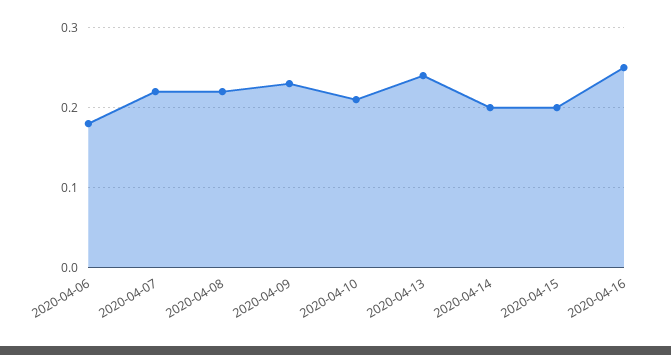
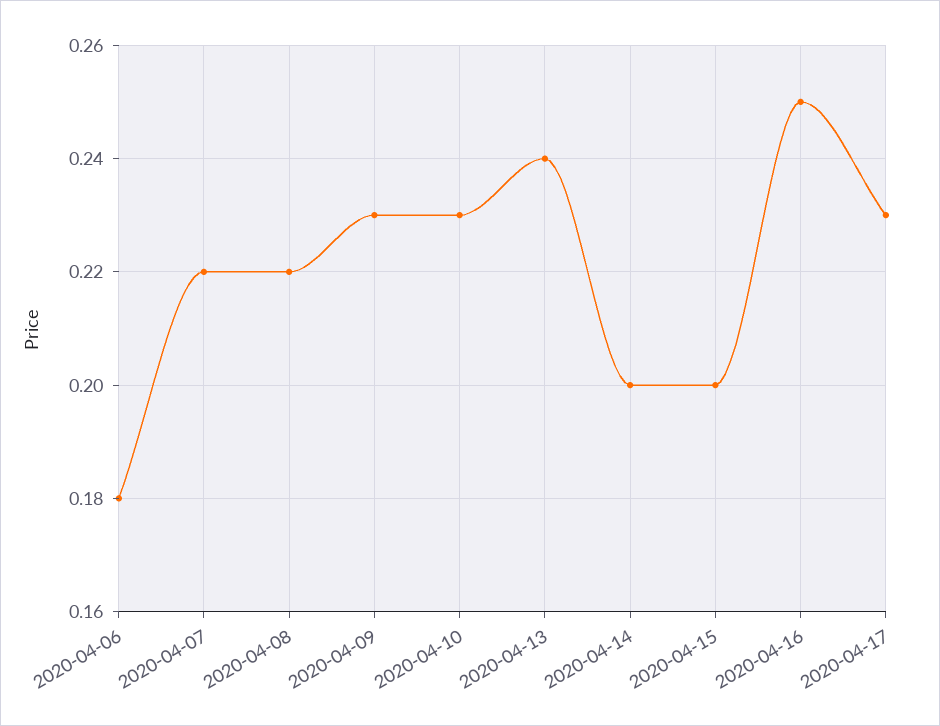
2020-04-10: 0.21 -> 0.23
2020-04-17: none -> 0.23

